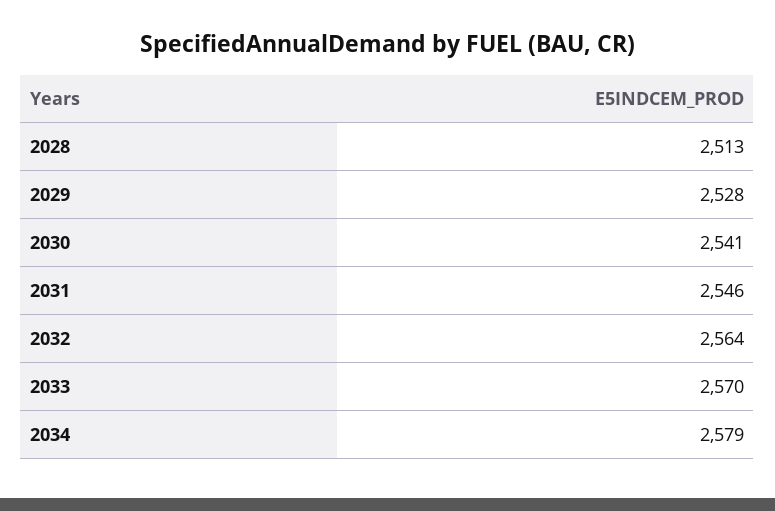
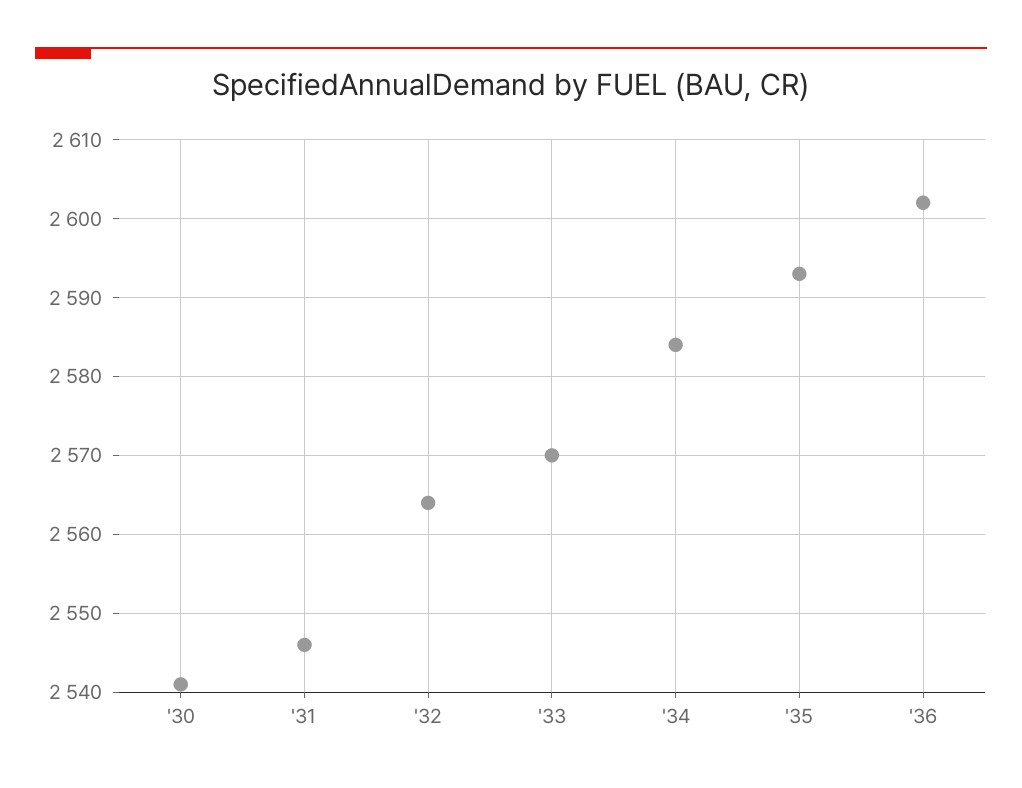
2028: 2513 -> none
2029: 2528 -> none
2034: 2579 -> 2584
'35: none -> 2593
'36: none -> 2602

